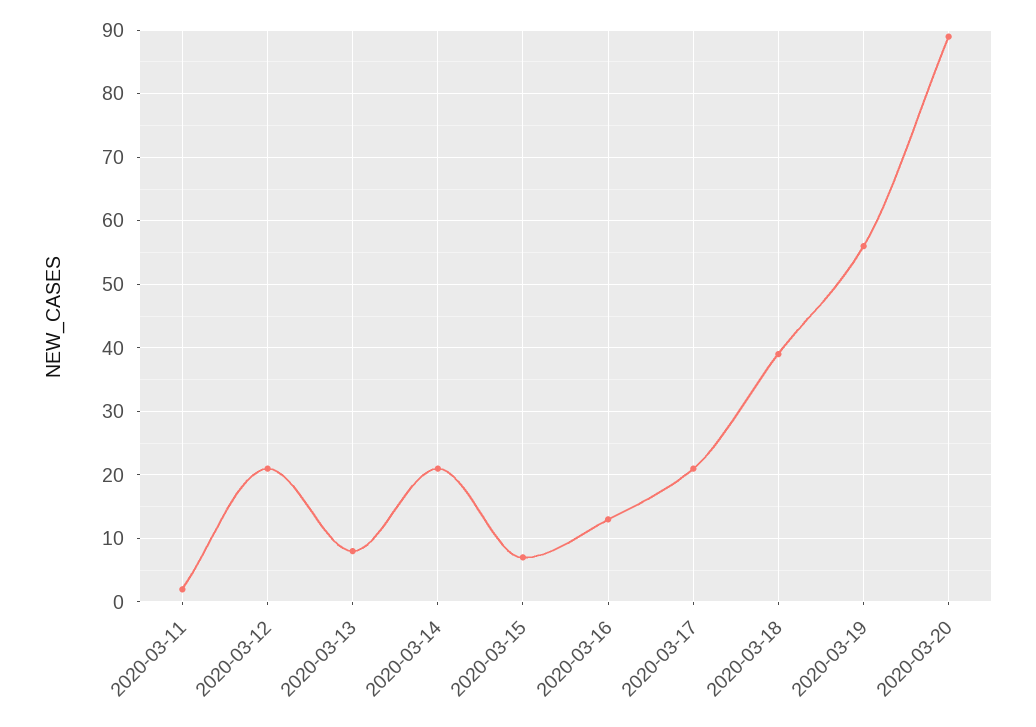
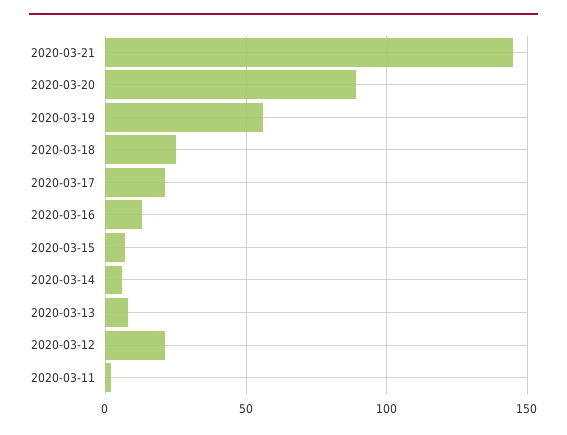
2020-03-14: 21 -> 5
2020-03-18: 39 -> 25
2020-03-21: none -> 145

